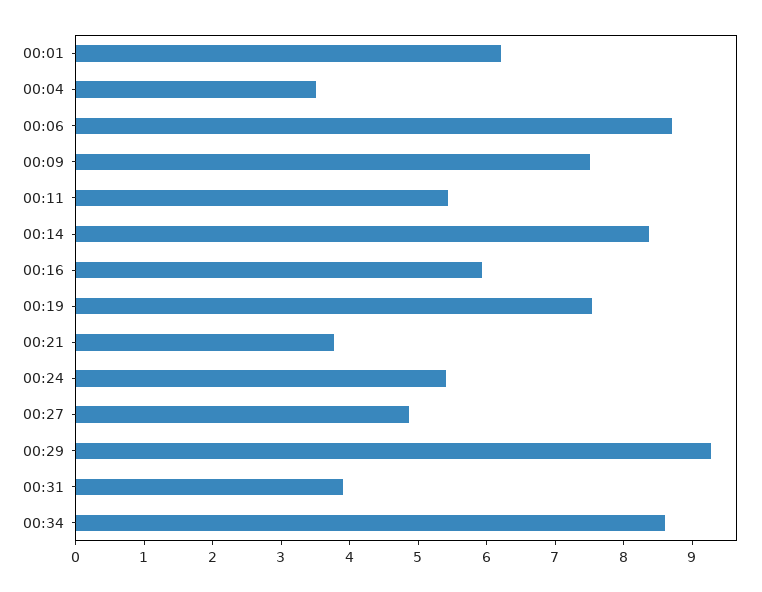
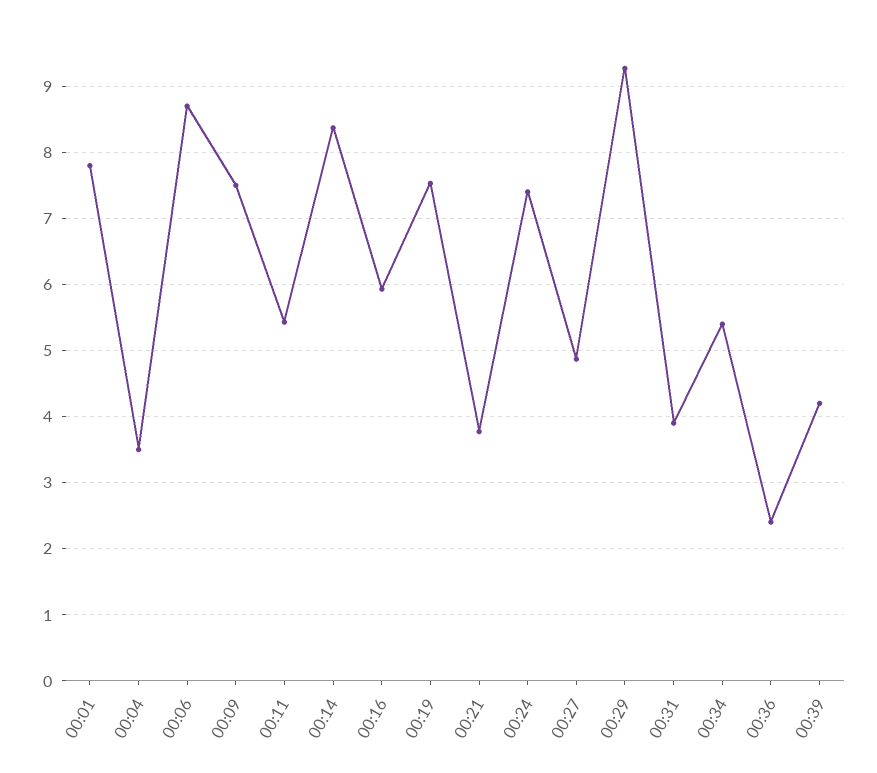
00:01: 6.2 -> 7.8
00:24: 5.4 -> 7.4
00:34: 8.6 -> 5.4
00:36: none -> 2.4
00:39: none -> 4.2

